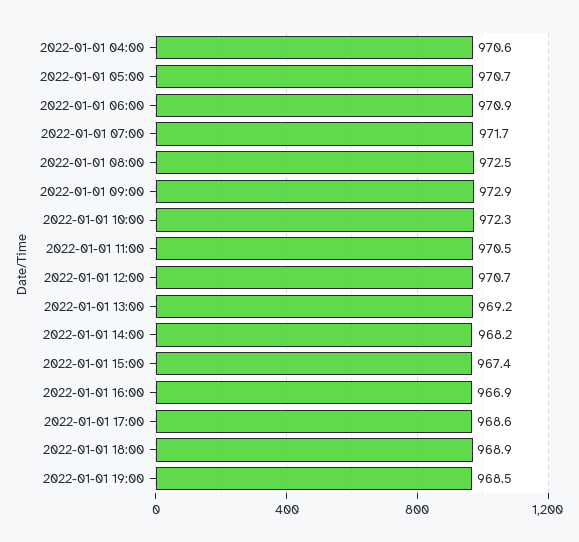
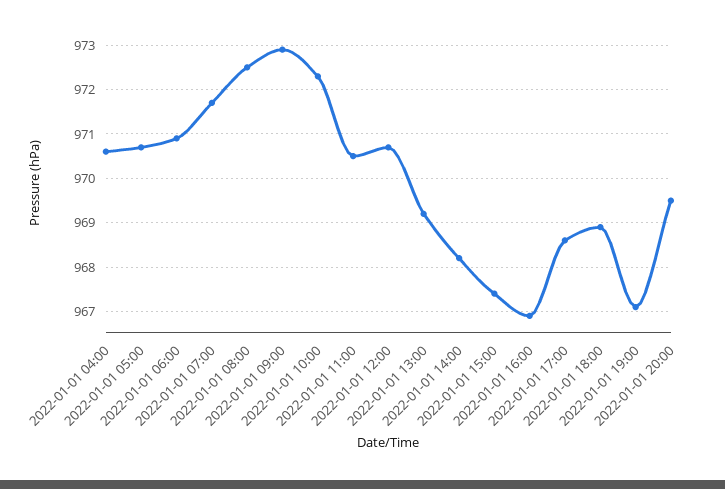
2022-01-01 19:00: 968.5 -> 967
2022-01-01 20:00: none -> 969.5

